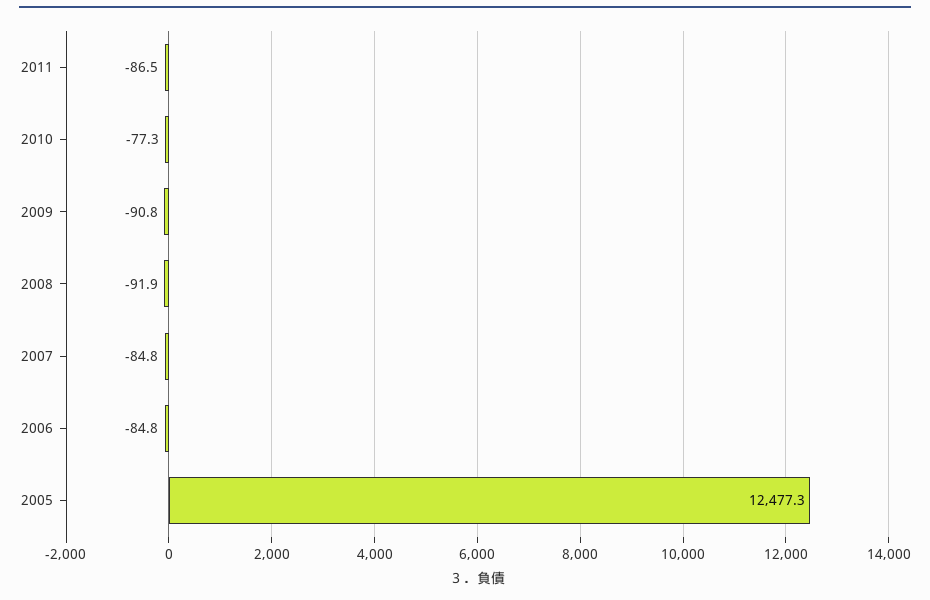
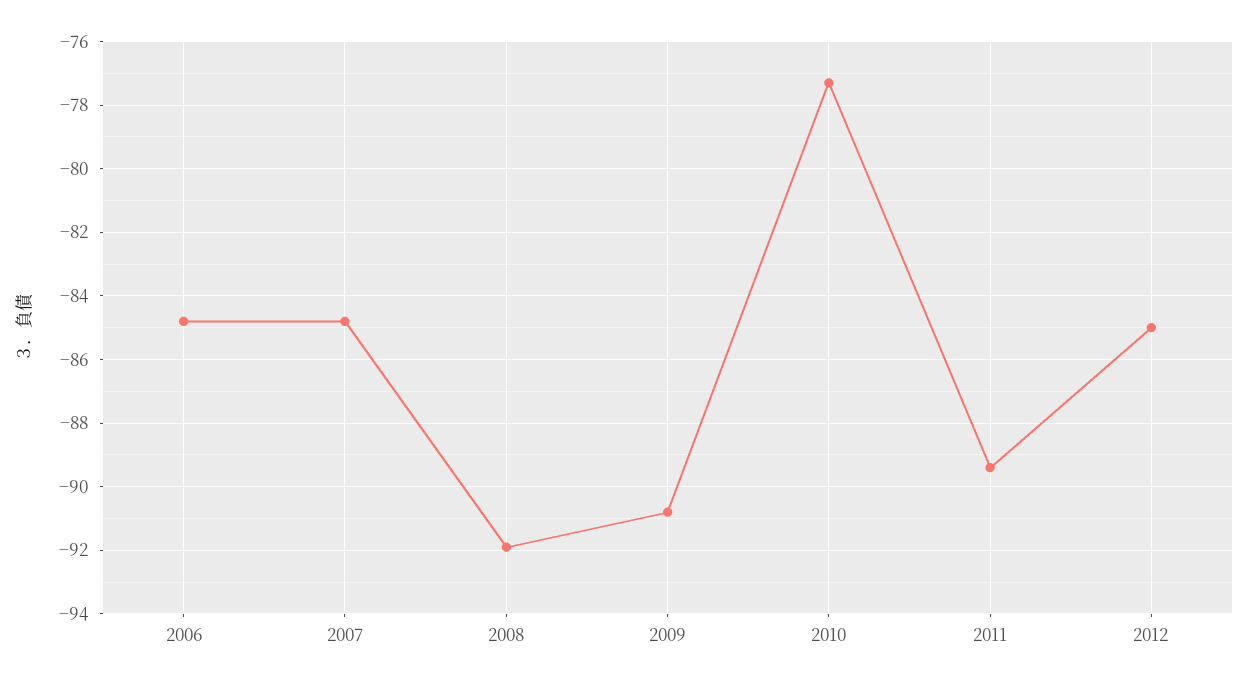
2011: -86.5 -> -89.5
2005: 12477.3 -> none
2012: none -> -85

